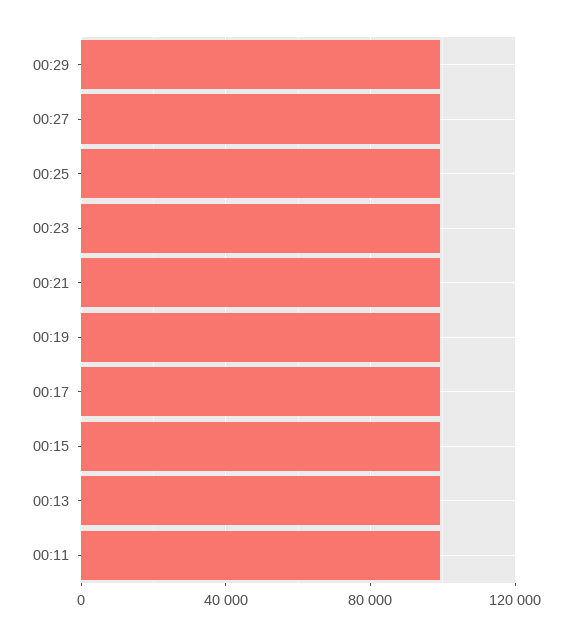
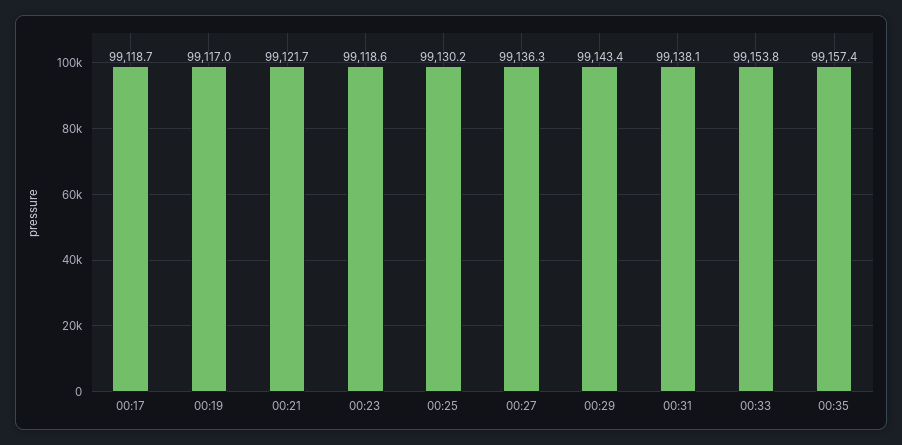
00:15: 100000 -> none
00:13: 100000 -> none
00:11: 100000 -> none
00:31: none -> 99138.1
00:33: none -> 99153.8
00:35: none -> 99157.4

